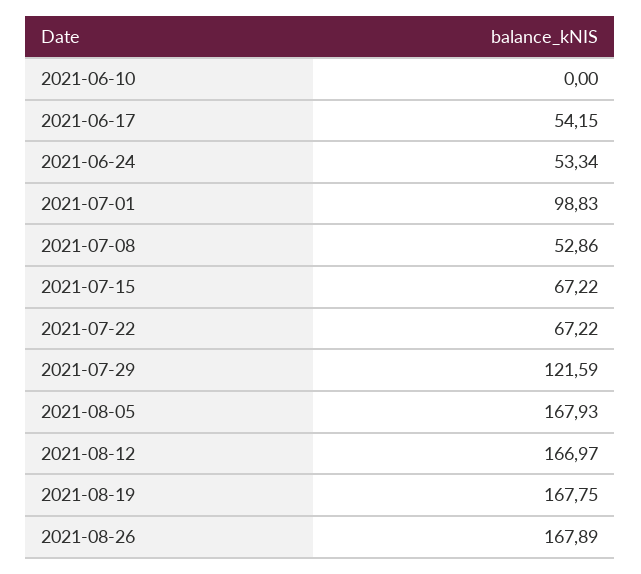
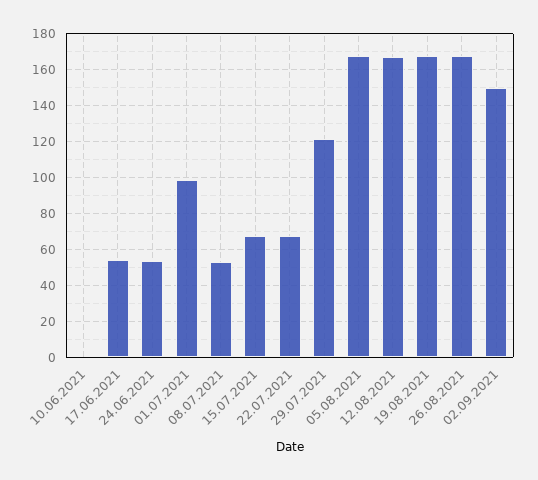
02.09.2021: none -> 150

